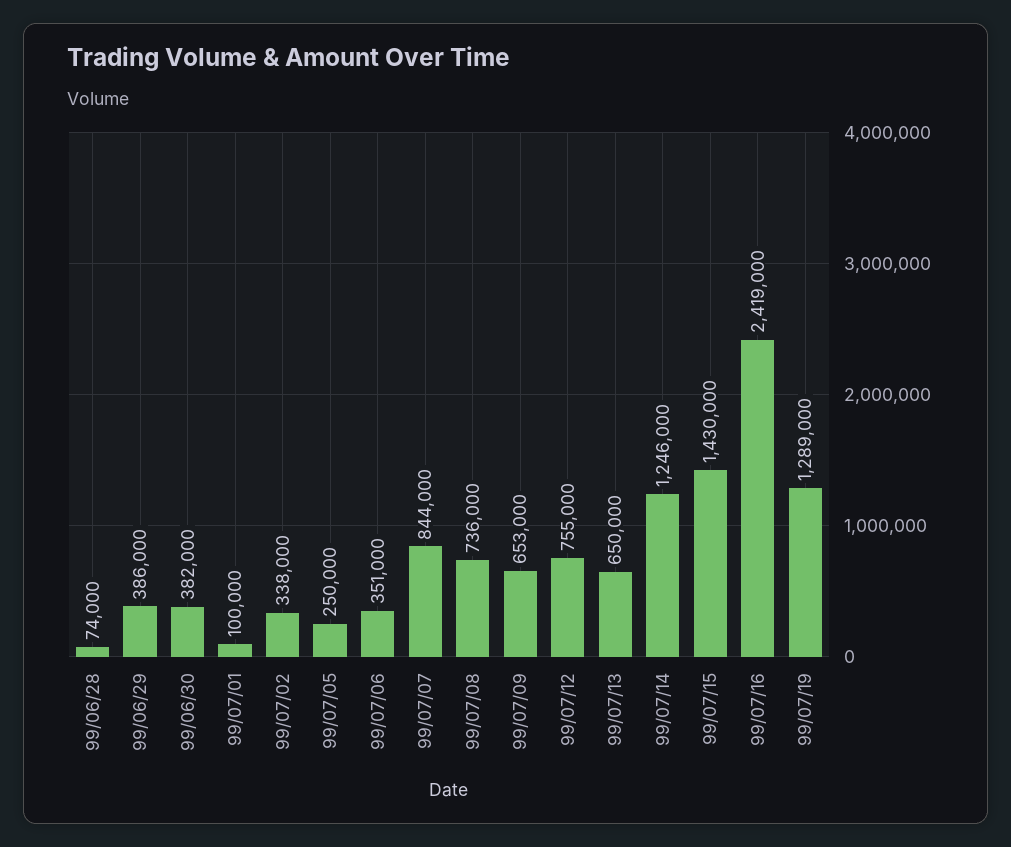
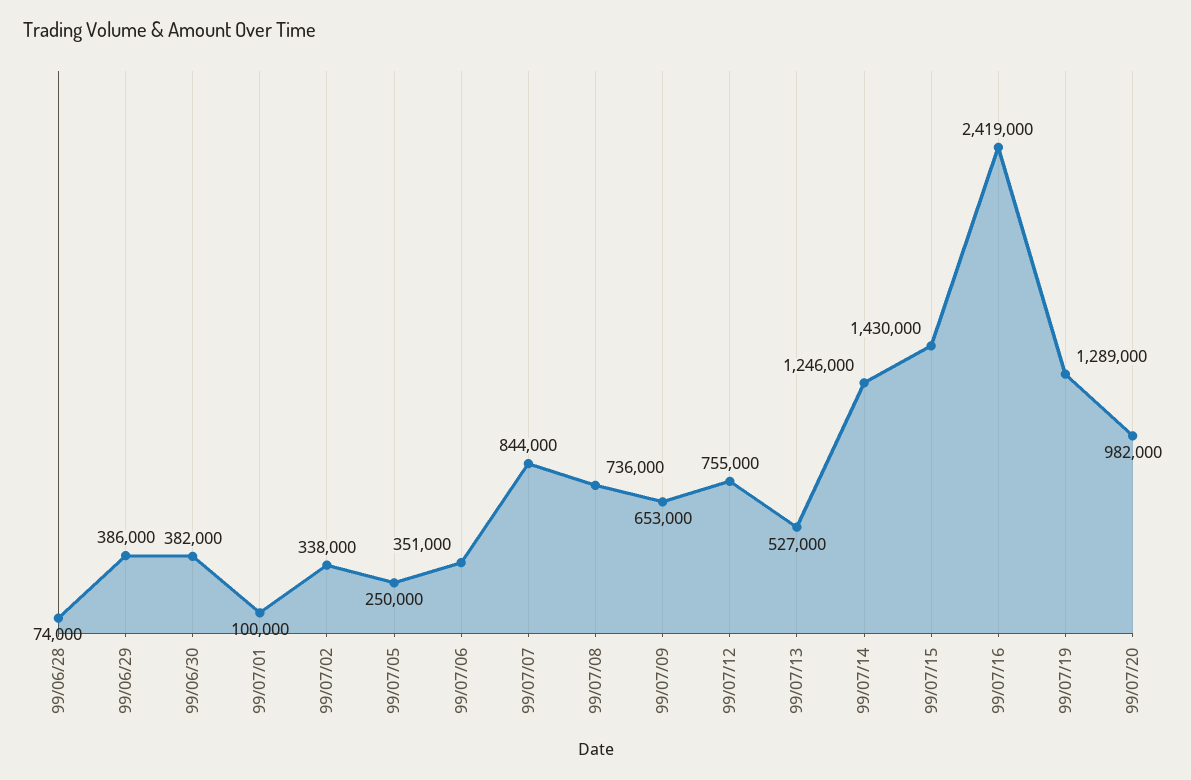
99/07/13: 650000 -> 527000
99/07/20: none -> 982000

